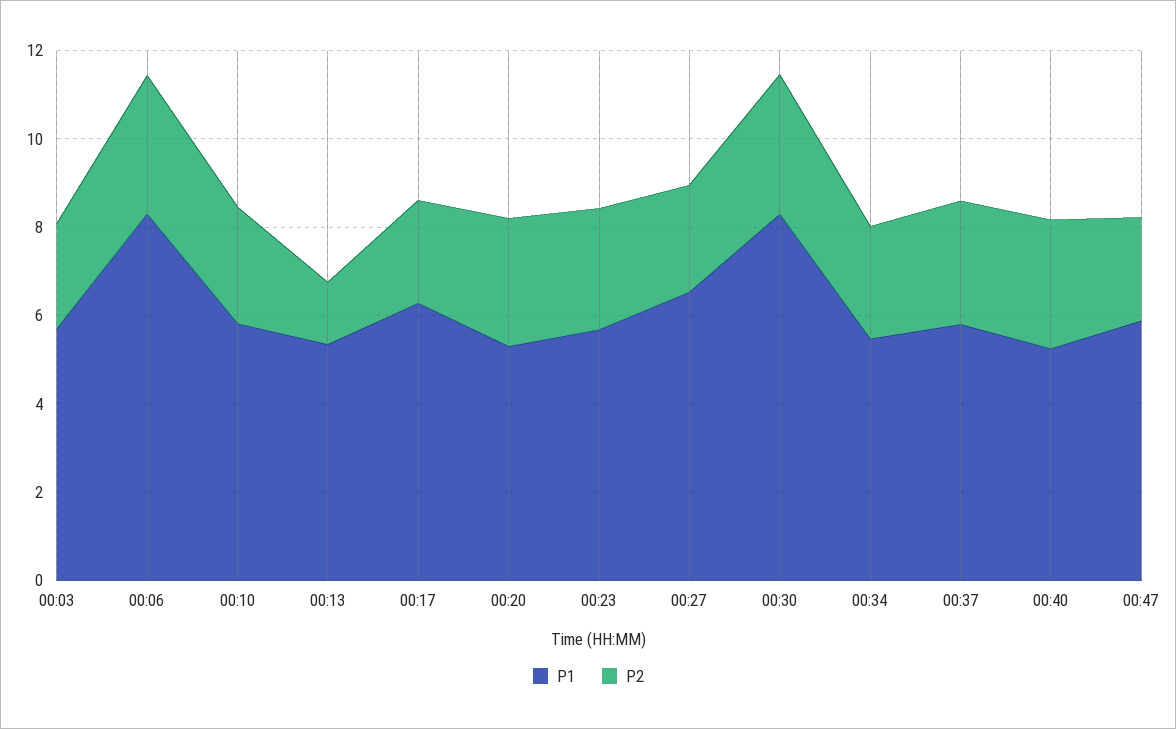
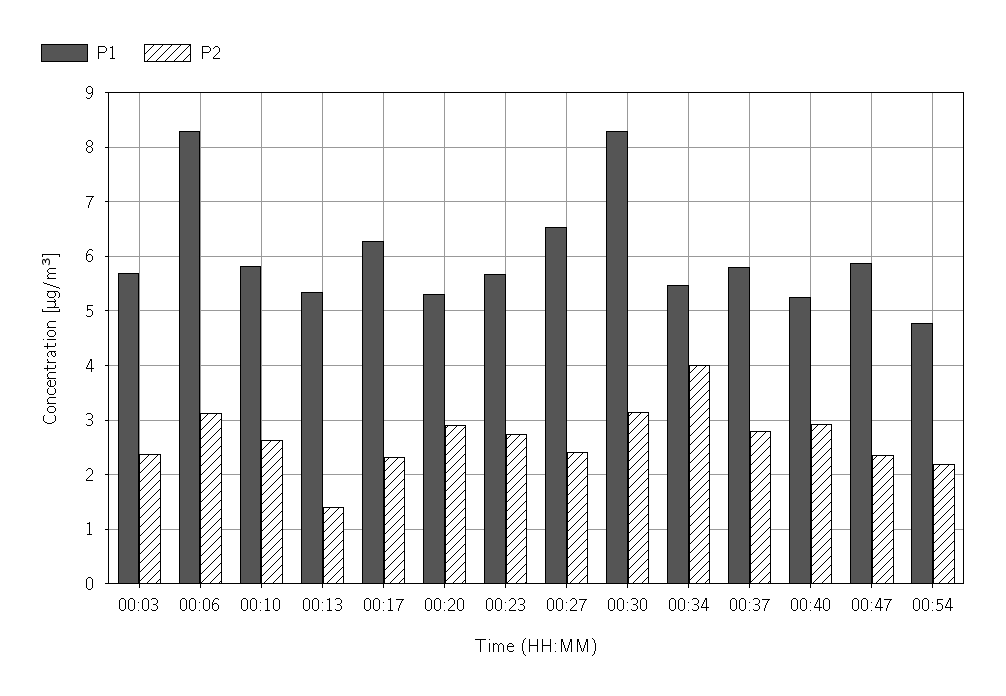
P2, 00:34: 2.5 -> 4
P1, 00:54: none -> 4.8
P2, 00:54: none -> 2.2

